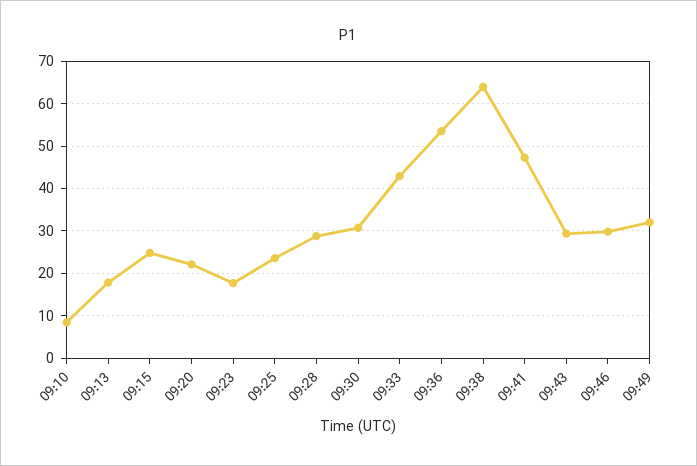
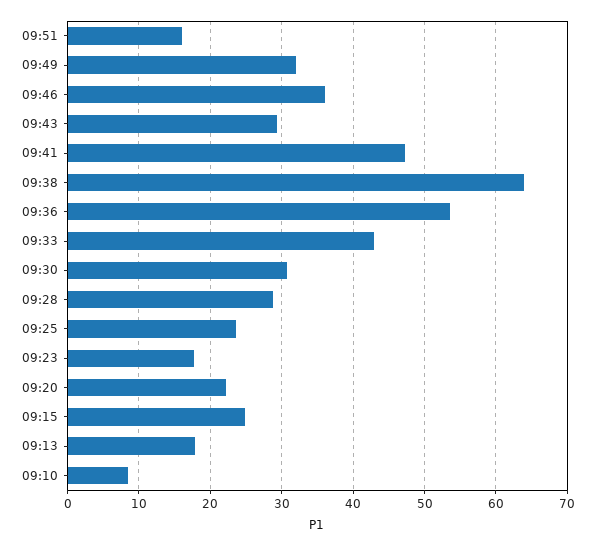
09:46: 30 -> 36
09:51: none -> 16

